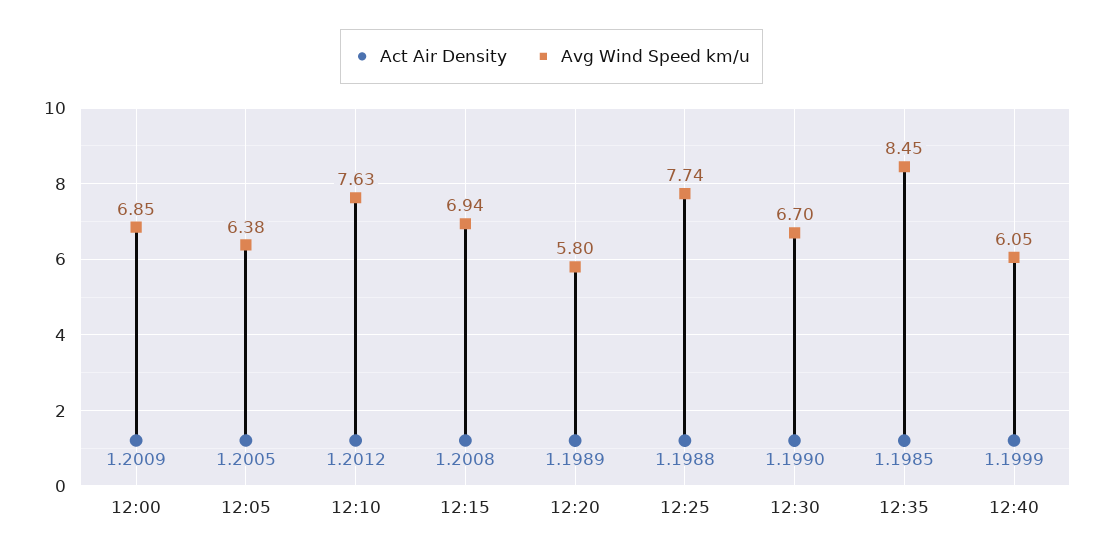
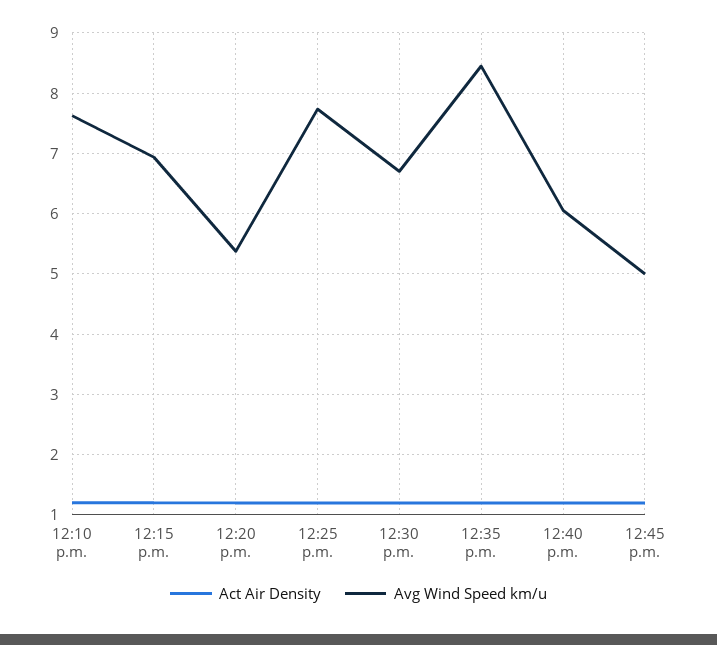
Act Air Density, 12:00: 1.2009 -> none
Avg Wind Speed km/u, 12:00: 6.85 -> none
Act Air Density, 12:05: 1.2005 -> none
Avg Wind Speed km/u, 12:05: 6.38 -> none
Avg Wind Speed km/u, 12:20: 5.8 -> 5.4
Act Air Density, 12:45 p.m.: none -> 1.2
Avg Wind Speed km/u, 12:45 p.m.: none -> 5

